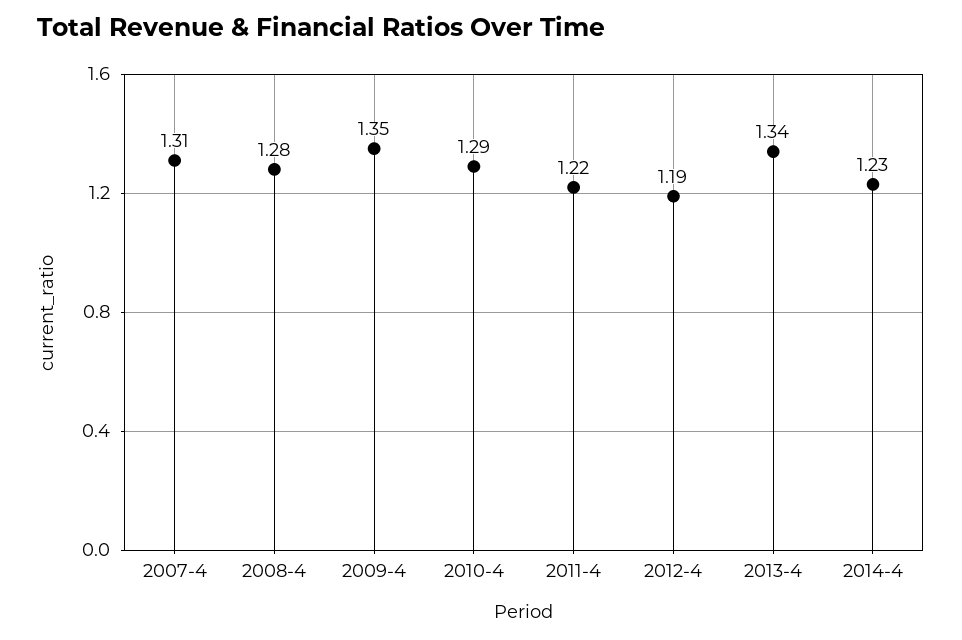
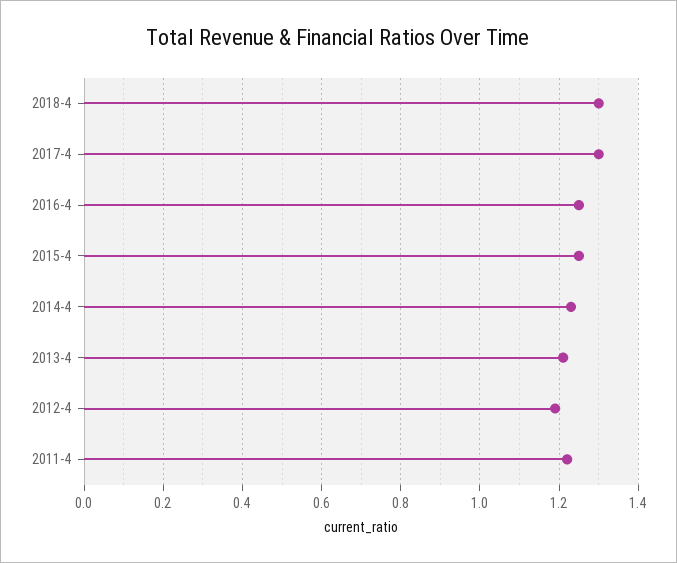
2007-4: 1.31 -> none
2008-4: 1.28 -> none
2009-4: 1.35 -> none
2010-4: 1.29 -> none
2013-4: 1.34 -> 1.2
2018-4: none -> 1.3
2017-4: none -> 1.3
2016-4: none -> 1.25
2015-4: none -> 1.25

